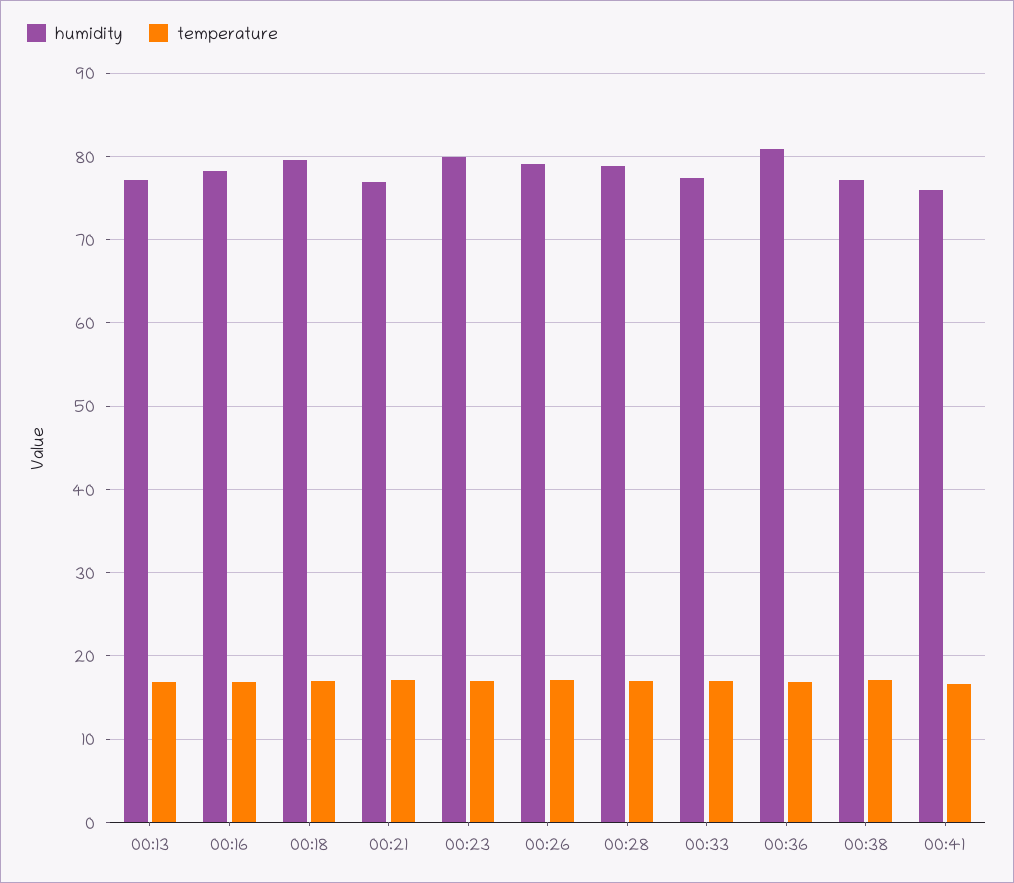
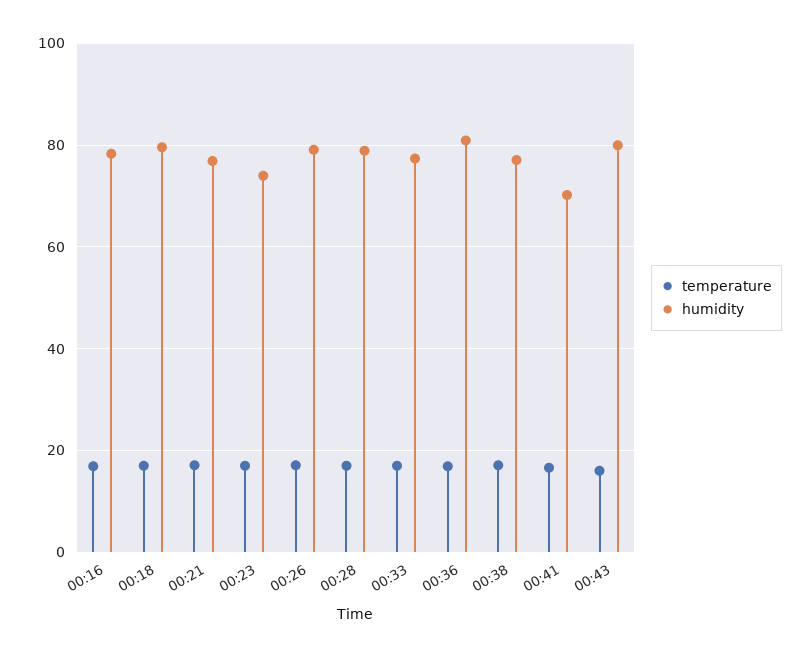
humidity, 00:13: 77 -> none
temperature, 00:13: 17 -> none
humidity, 00:23: 80 -> 74
humidity, 00:41: 76 -> 70
temperature, 00:43: none -> 16
humidity, 00:43: none -> 80

